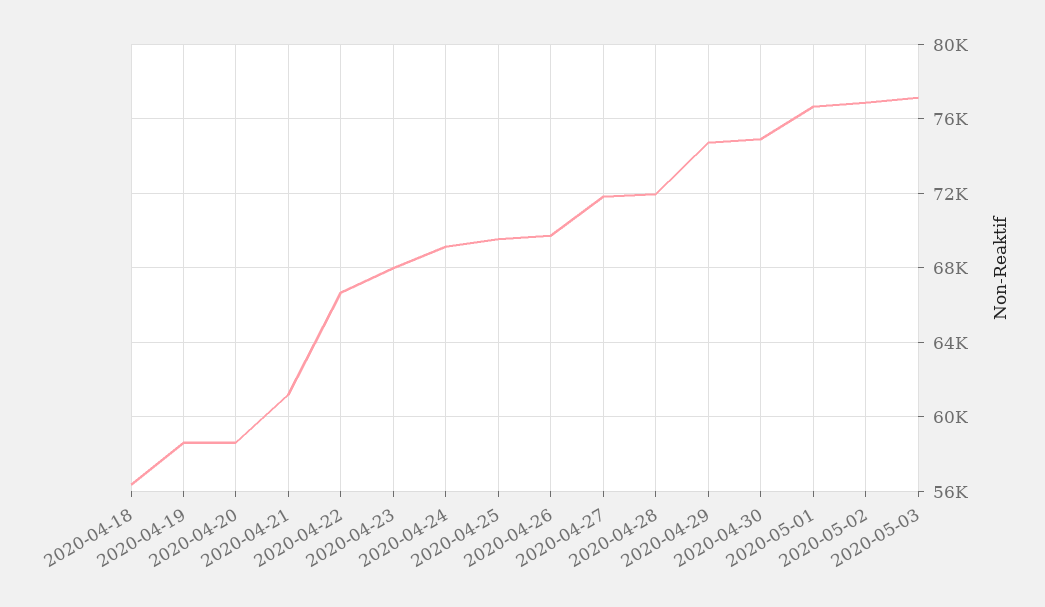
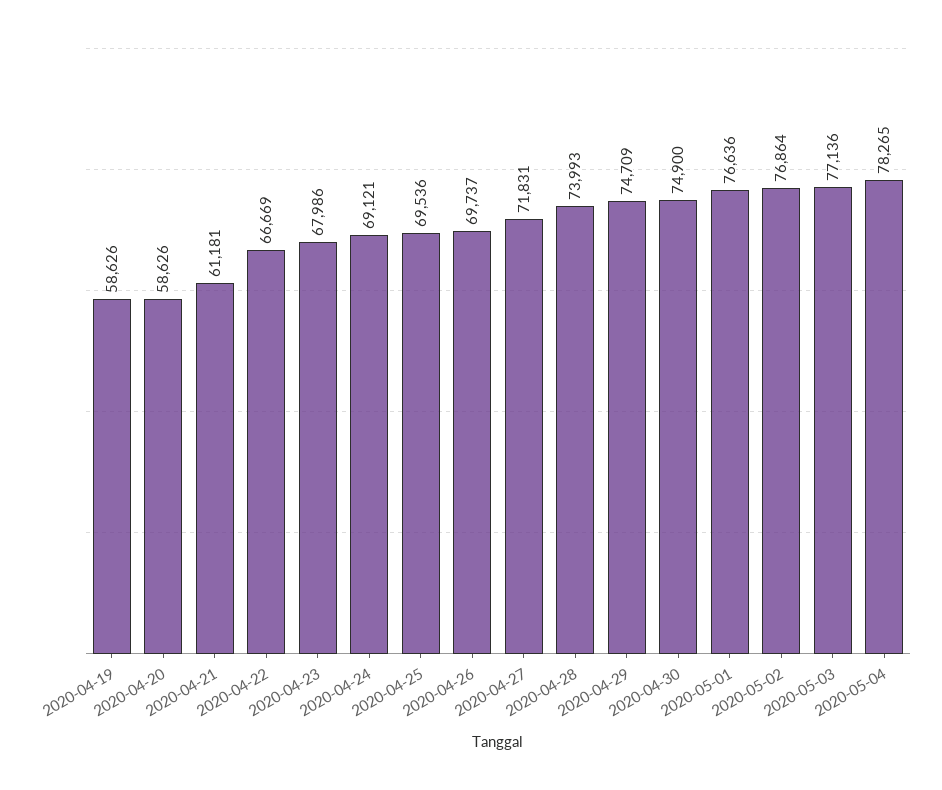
2020-04-18: 56500 -> none
2020-04-28: 72000 -> 73993
2020-05-04: none -> 78265

